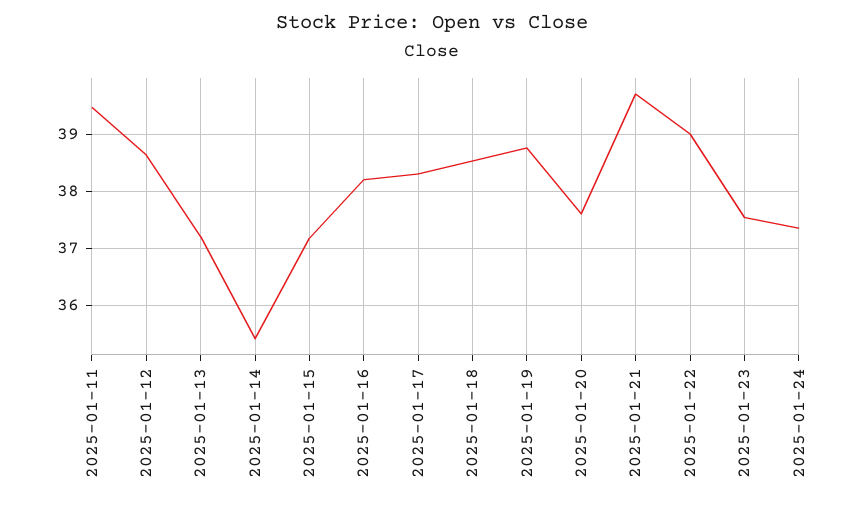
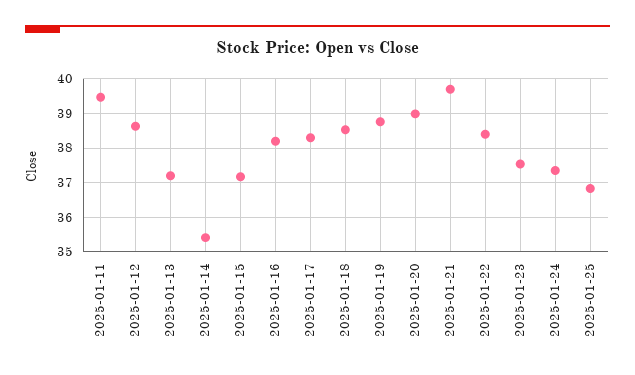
2025-01-20: 37.6 -> 39
2025-01-22: 39 -> 38.4
2025-01-25: none -> 36.8

